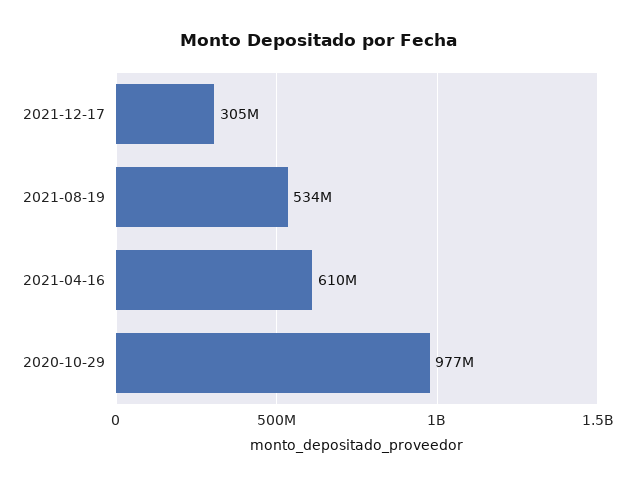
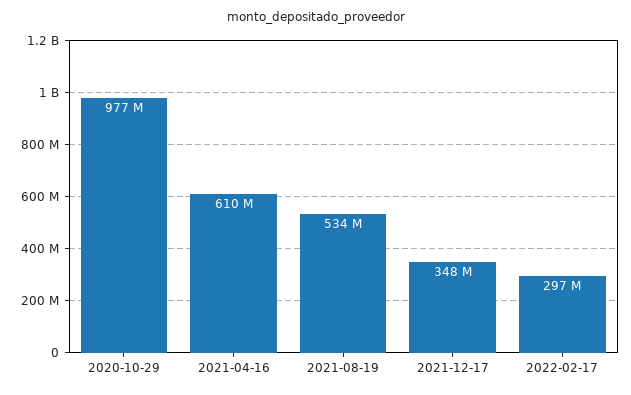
2021-12-17: 305000000 -> 348000000
2022-02-17: none -> 297000000

